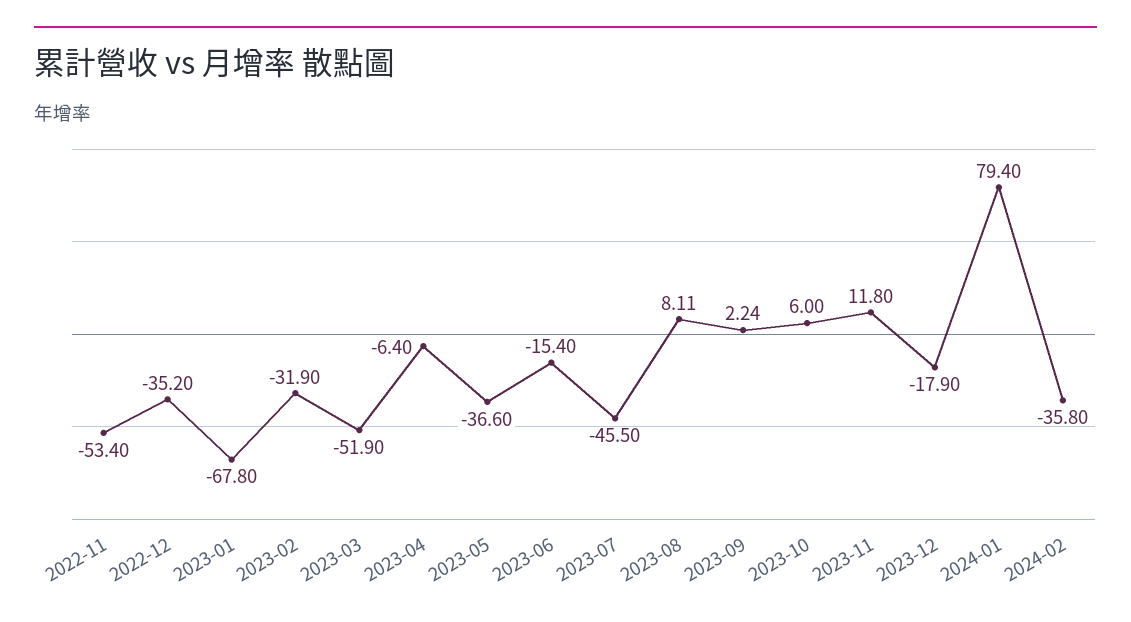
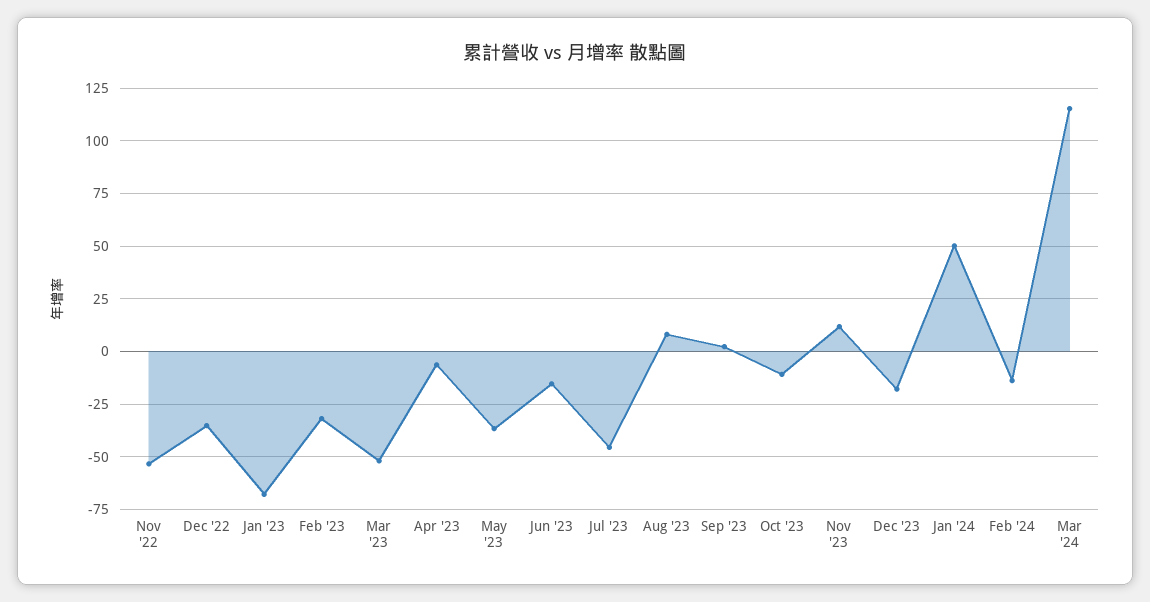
2023-10: 6 -> -10
2024-01: 79.4 -> 50
2024-02: -35.8 -> -15
Mar '24: none -> 115

